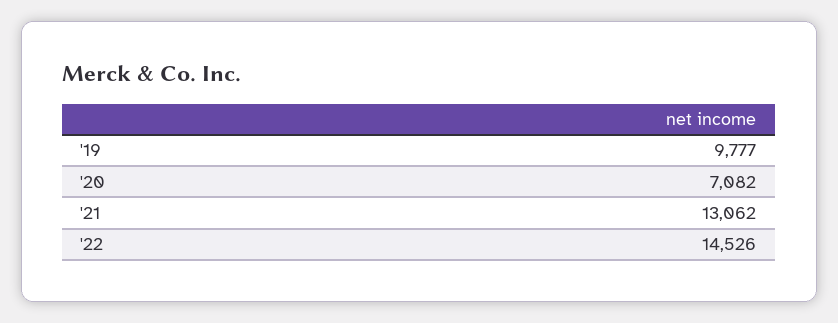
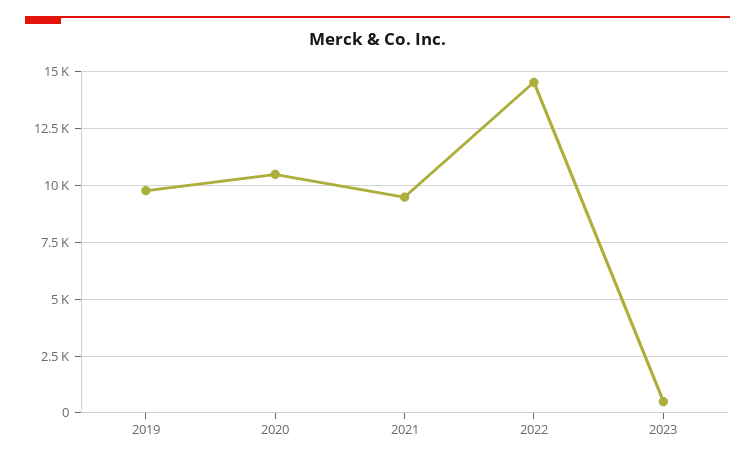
'20: 7082 -> 10500
'21: 13062 -> 9500
2023: none -> 500

